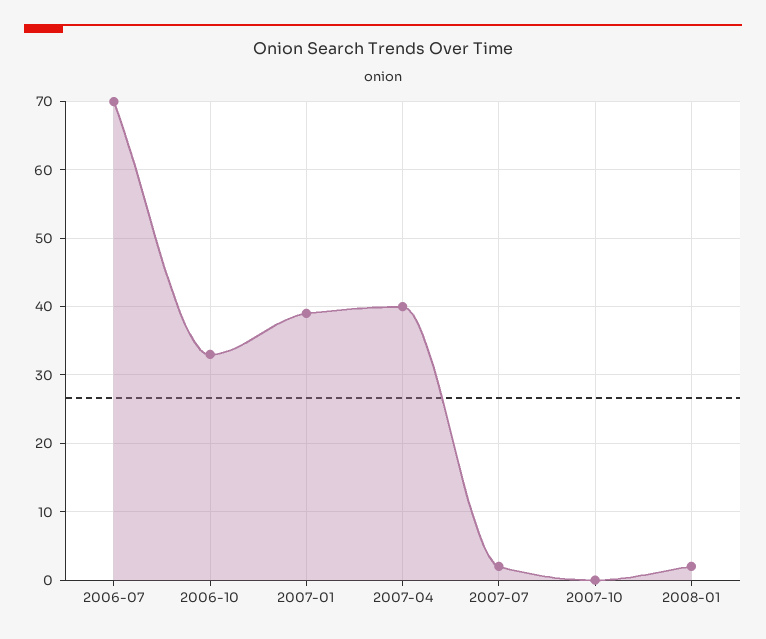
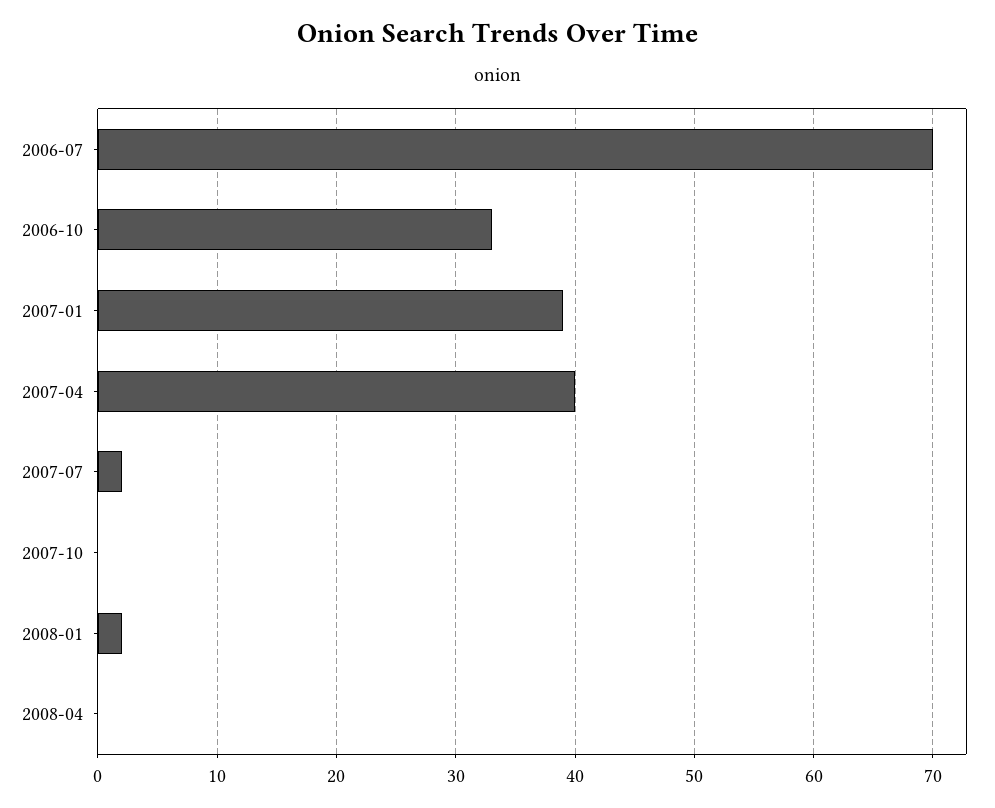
2008-04: none -> 0

